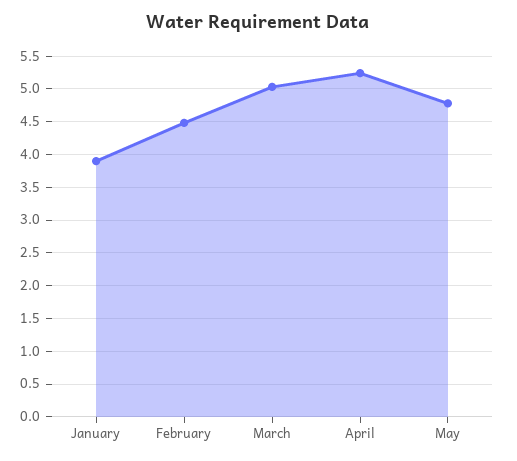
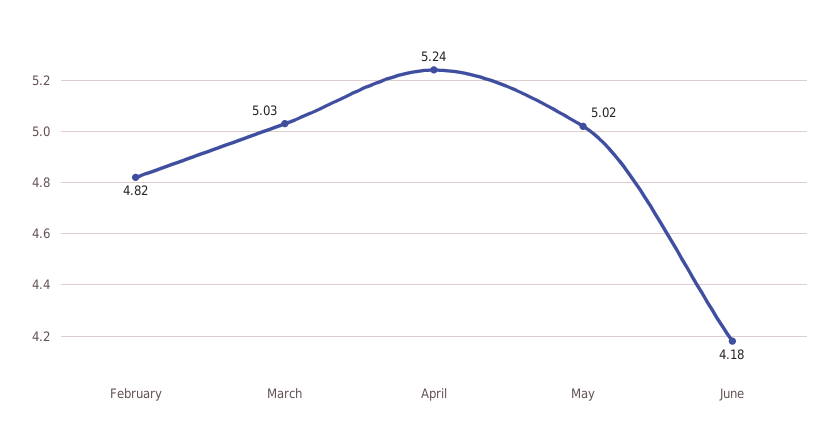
January: 3.9 -> none
February: 4.5 -> 4.82
May: 4.8 -> 5.02
June: none -> 4.18

